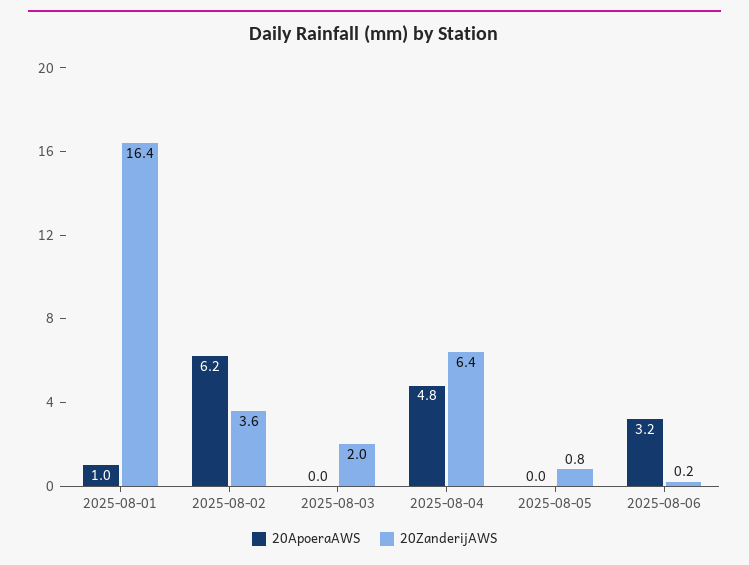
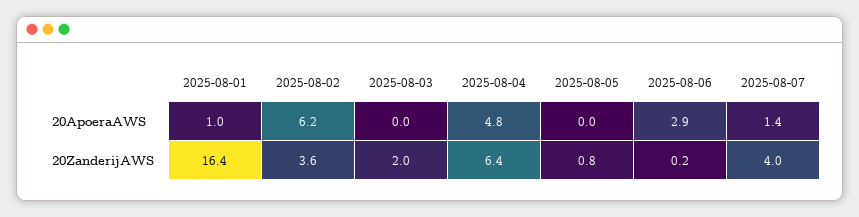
20ApoeraAWS, 2025-08-06: 3.2 -> 2.9
20ApoeraAWS, 2025-08-07: none -> 1.4
20ZanderijAWS, 2025-08-07: none -> 4

